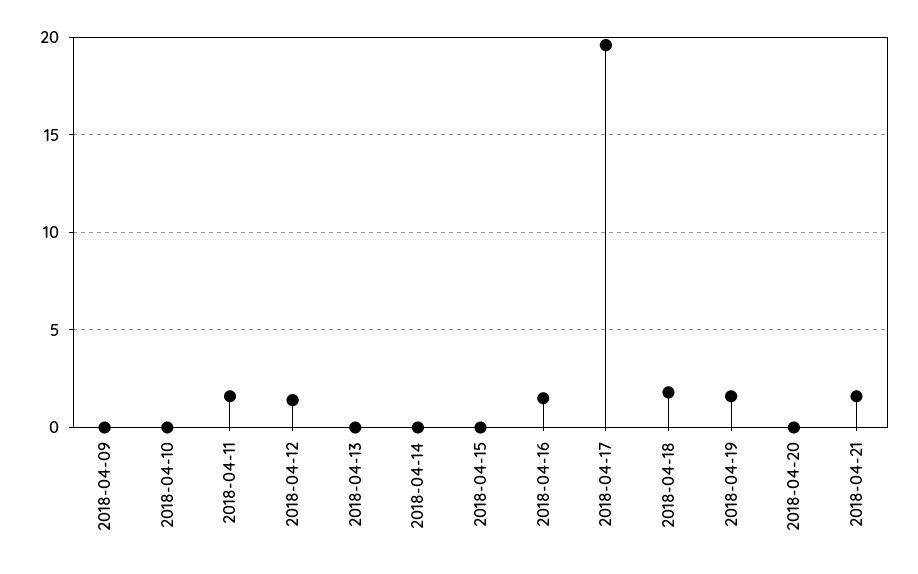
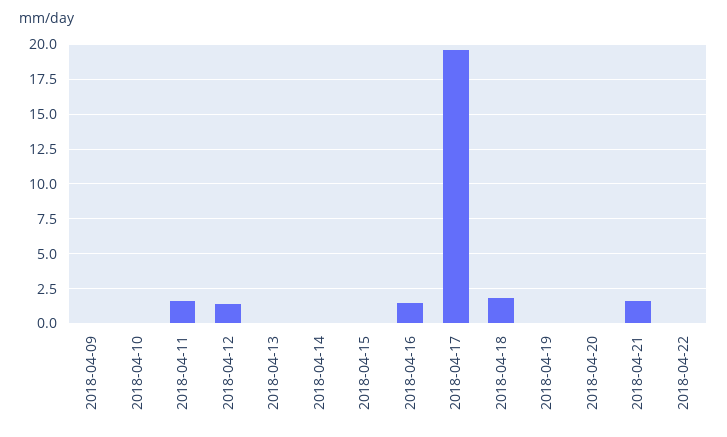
2018-04-19: 1.5 -> 0
2018-04-22: none -> 0

